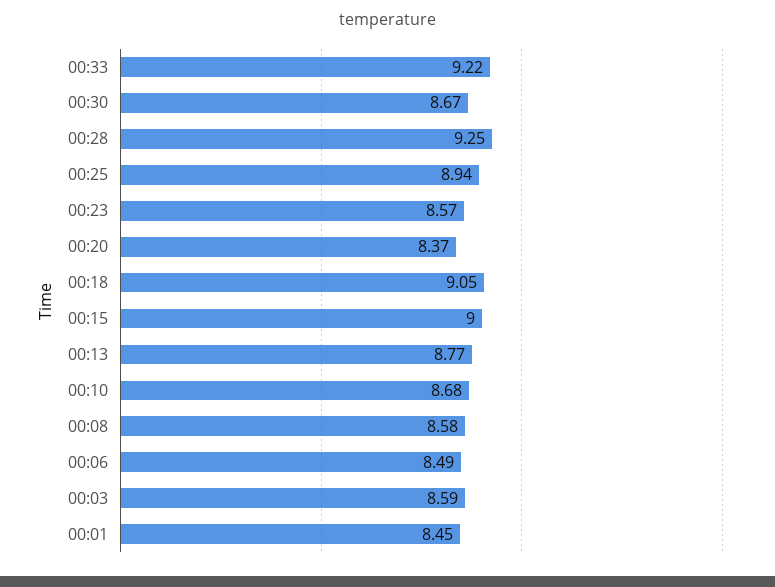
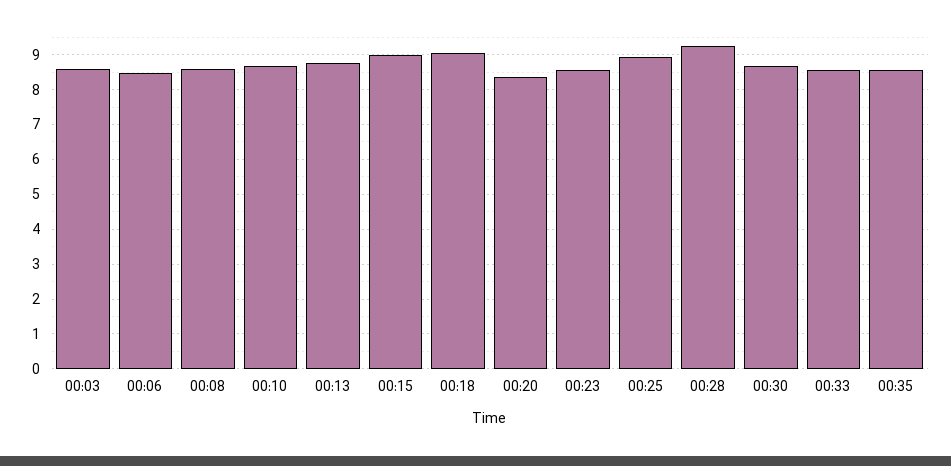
00:33: 9.22 -> 8.6
00:01: 8.45 -> none
00:35: none -> 8.6

